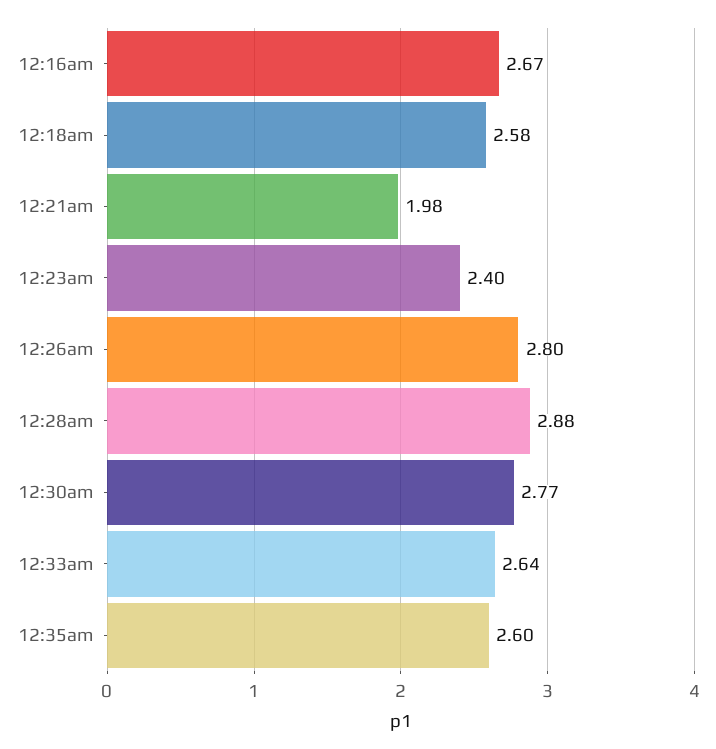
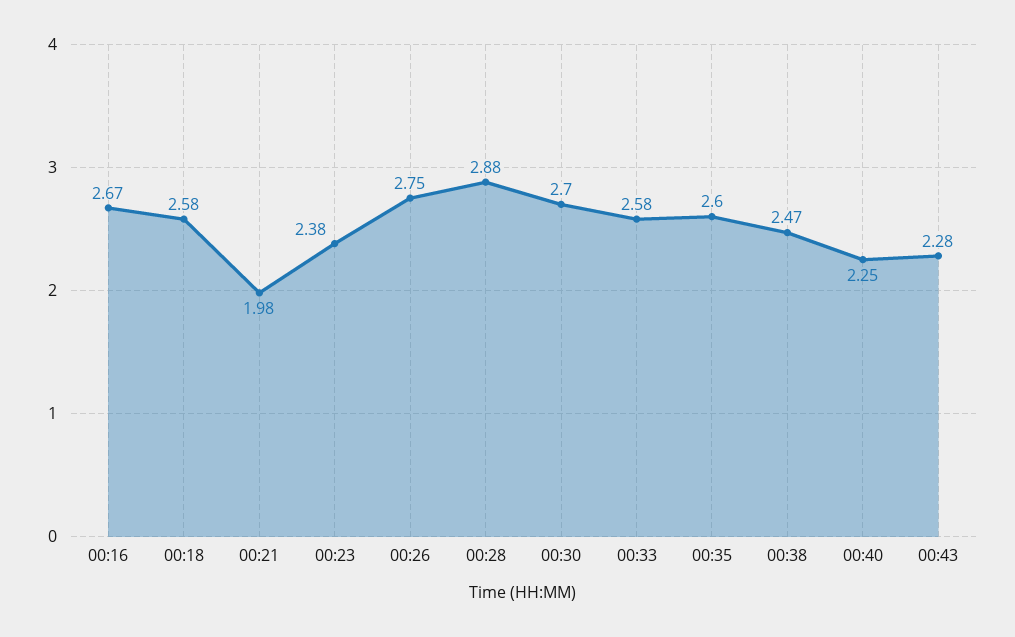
12:23am: 2.4 -> 2.38
12:26am: 2.8 -> 2.75
12:30am: 2.77 -> 2.7
12:33am: 2.64 -> 2.58
00:38: none -> 2.47
00:40: none -> 2.25
00:43: none -> 2.28

